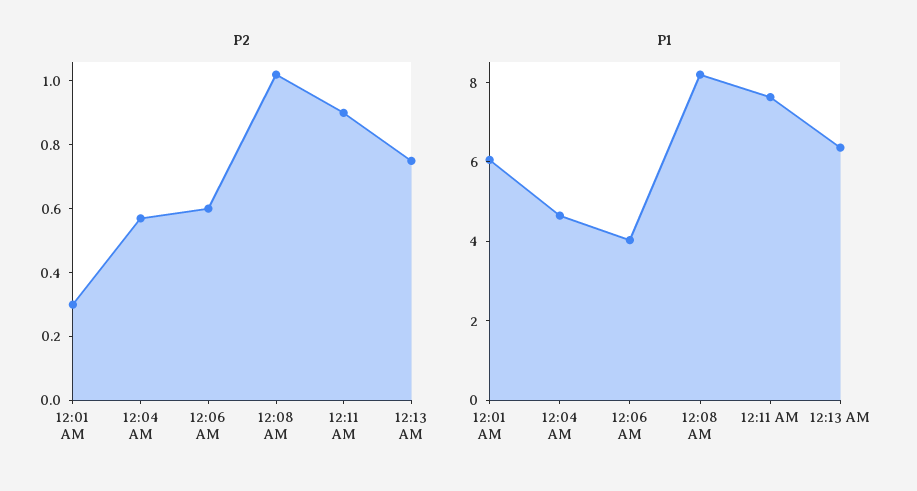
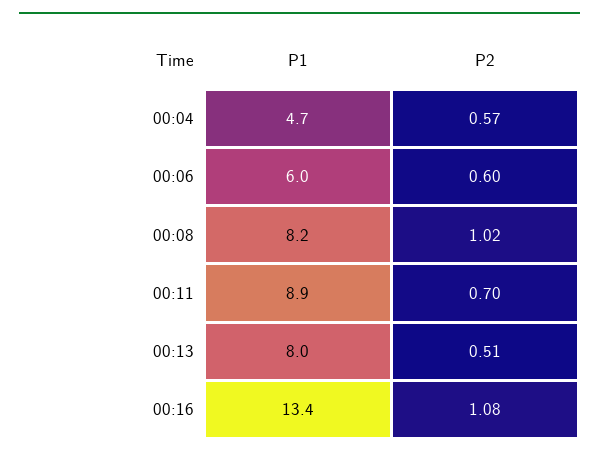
P2, 12:01 AM: 0.3 -> none
P2, 12:11 AM: 0.9 -> 0.7
P2, 12:13 AM: 0.75 -> 0.51
P1, 12:01 AM: 6 -> none
P1, 12:06 AM: 4 -> 6
P1, 12:11 AM: 7.5 -> 8.9
P1, 12:13 AM: 6.5 -> 8
P1, 00:16: none -> 13.4
P2, 00:16: none -> 1.08

